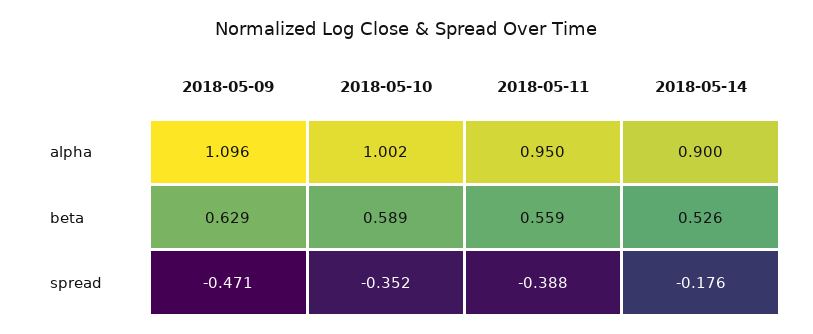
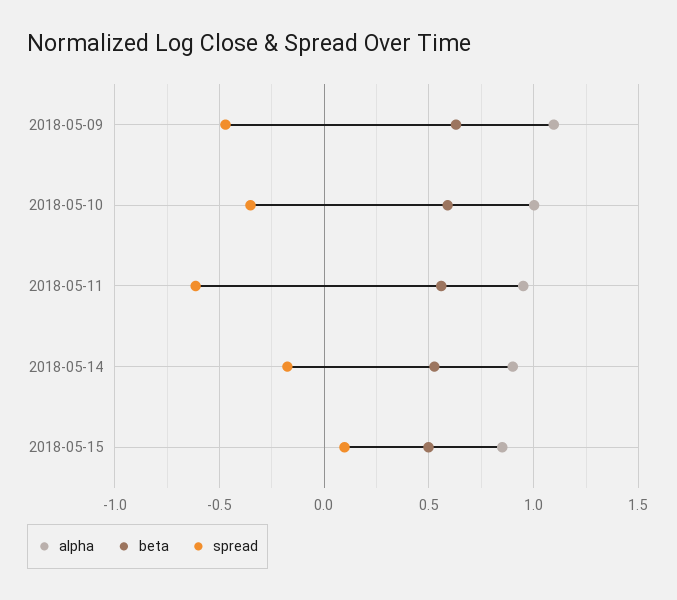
spread, 2018-05-11: -0.388 -> -0.6
alpha, 2018-05-15: none -> 0.85
beta, 2018-05-15: none -> 0.5
spread, 2018-05-15: none -> 0.1

